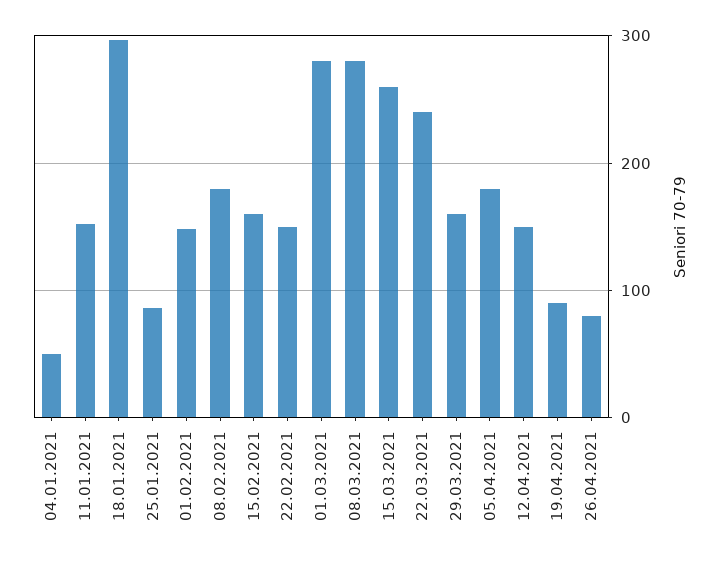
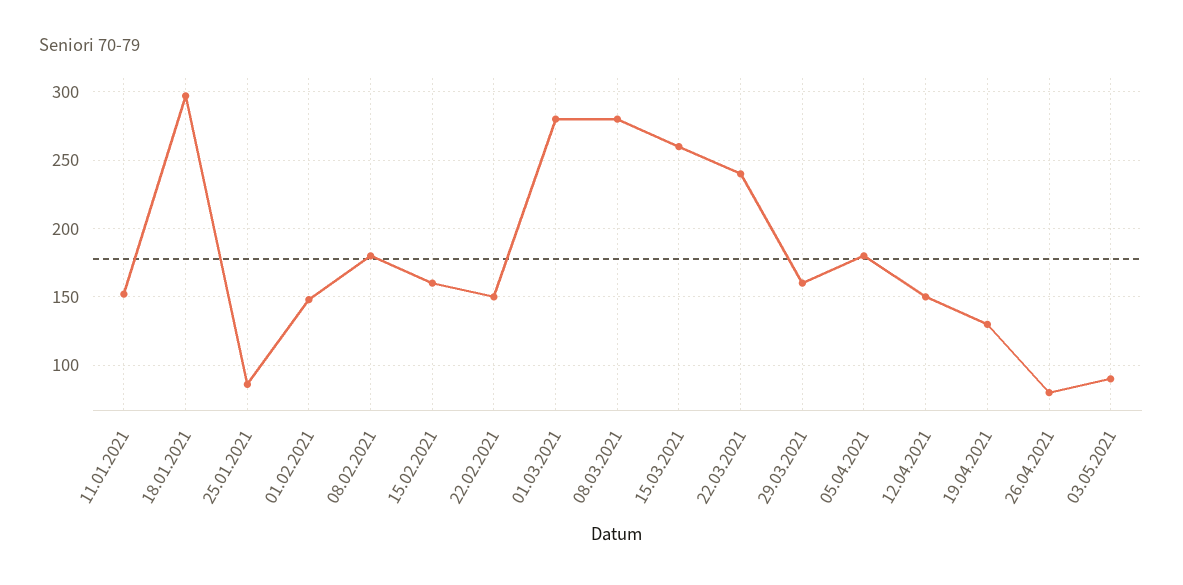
04.01.2021: 50 -> none
19.04.2021: 90 -> 130
03.05.2021: none -> 90

